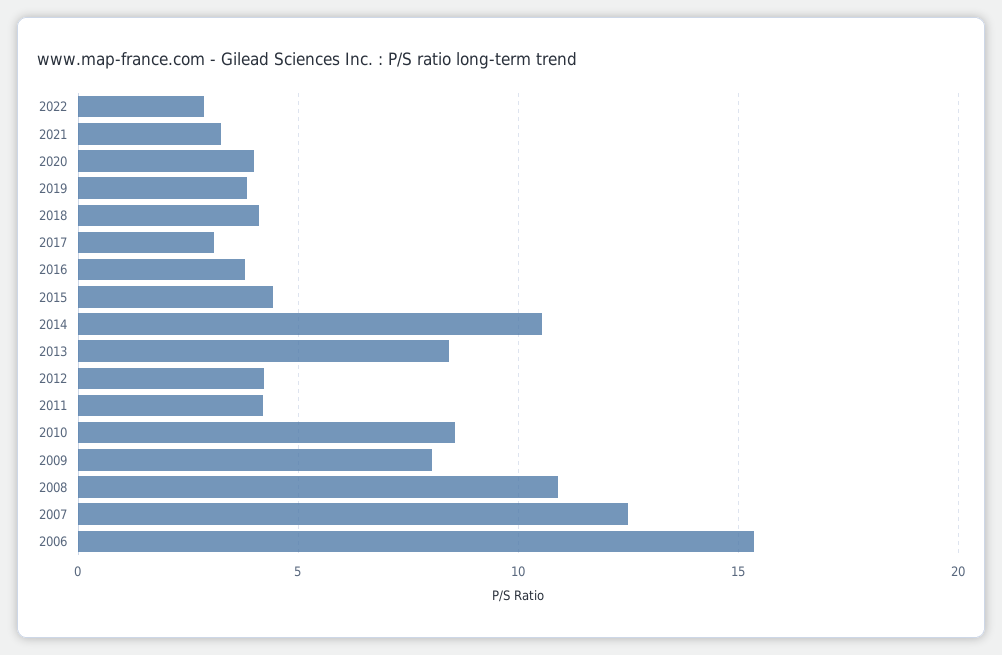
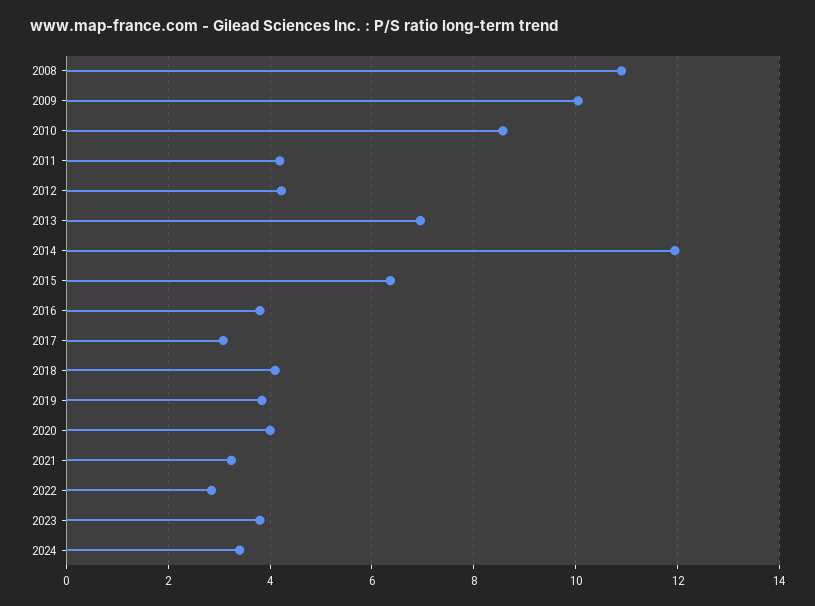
2015: 4.5 -> 6.4
2014: 10.5 -> 12
2013: 8.5 -> 7
2009: 8 -> 10
2007: 12.5 -> none
2006: 15.5 -> none
2023: none -> 3.8
2024: none -> 3.4

